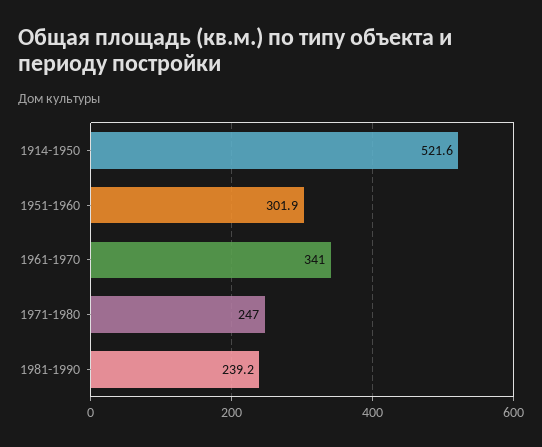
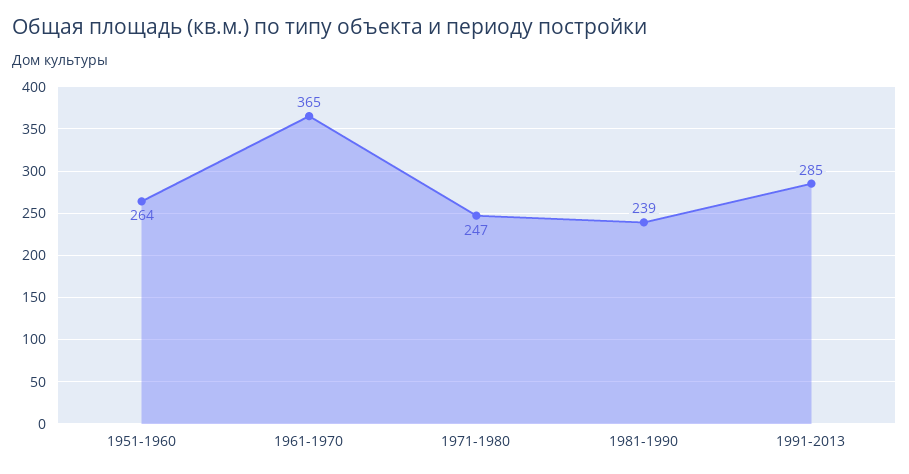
1914-1950: 521.6 -> none
1951-1960: 301.9 -> 264
1961-1970: 341 -> 365
1991-2013: none -> 285

